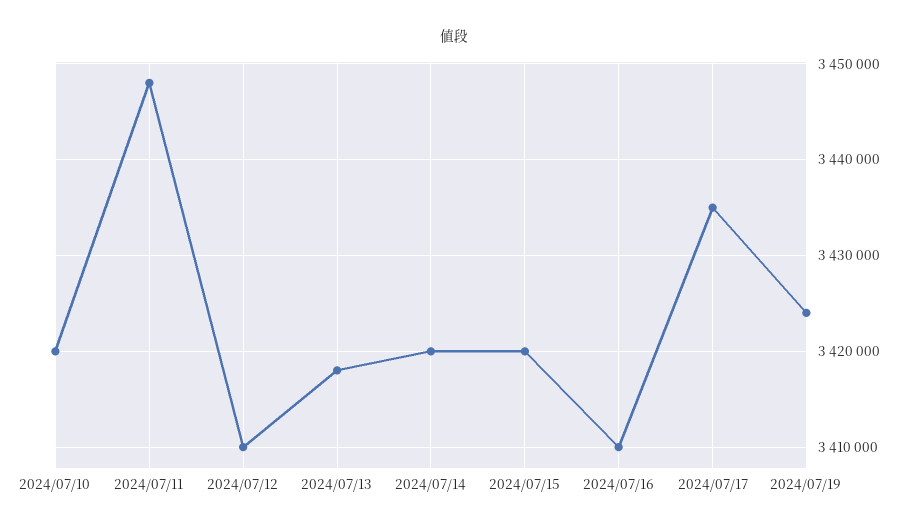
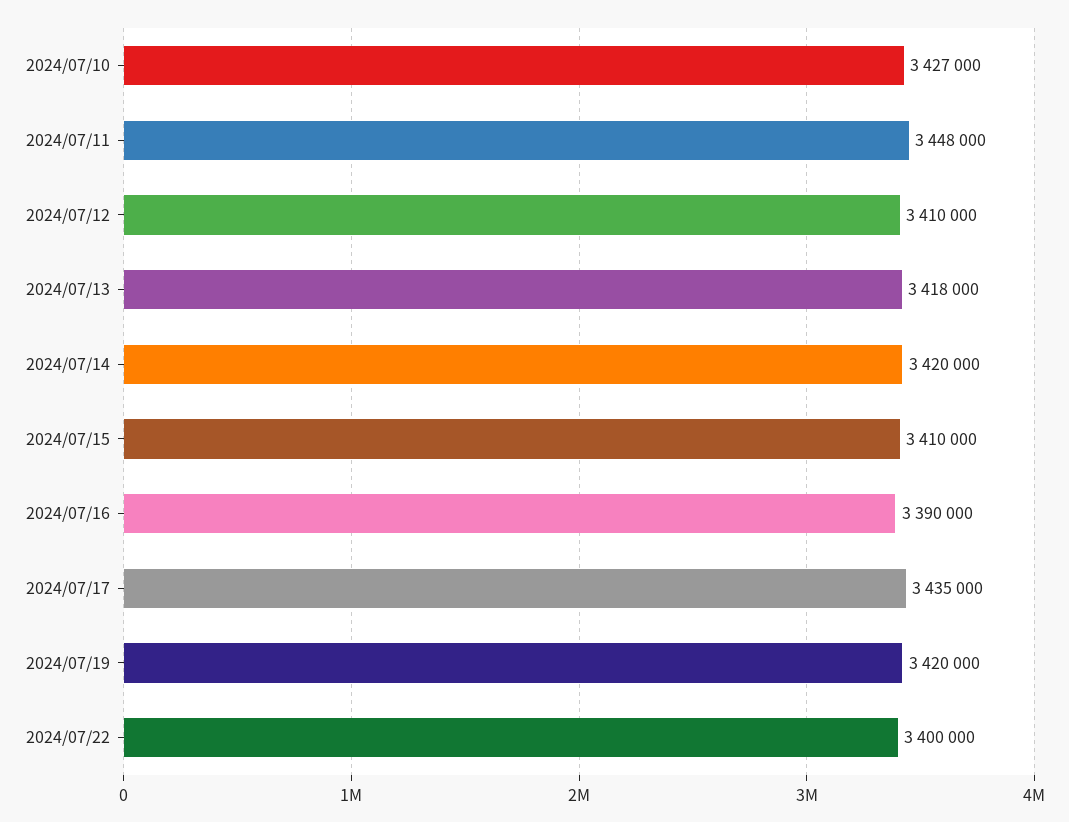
2024/07/10: 3420000 -> 3427000
2024/07/15: 3420000 -> 3410000
2024/07/16: 3410000 -> 3390000
2024/07/19: 3424000 -> 3420000
2024/07/22: none -> 3400000

